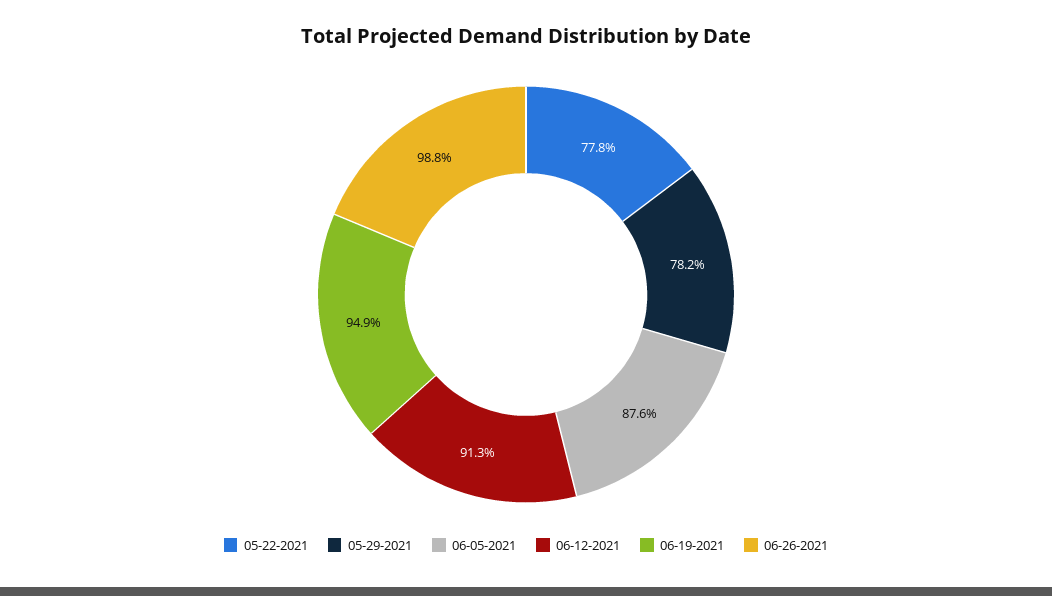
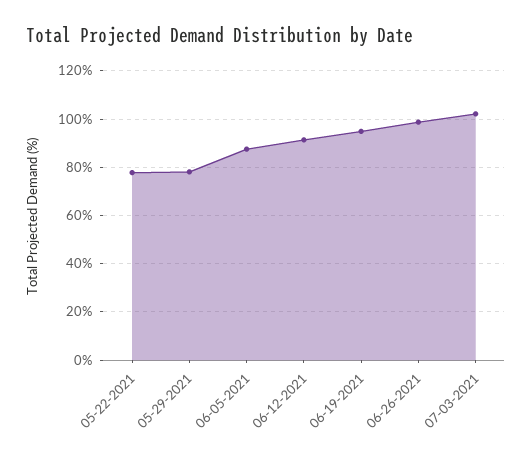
07-03-2021: none -> 102.5

